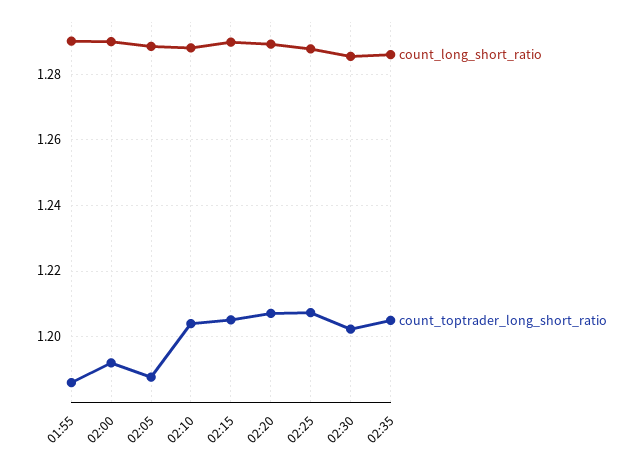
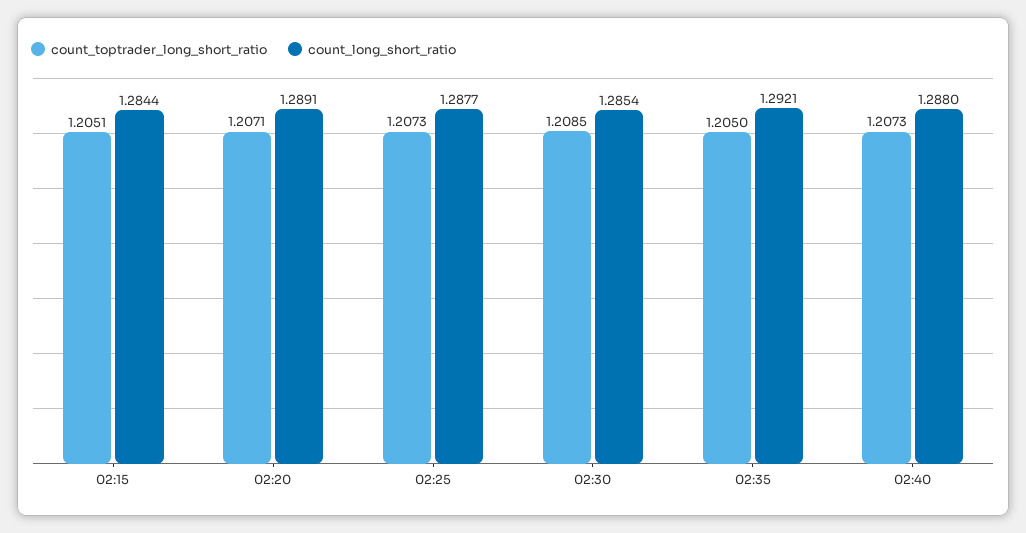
count_long_short_ratio, 01:55: 1.29 -> none
count_toptrader_long_short_ratio, 01:55: 1.186 -> none
count_long_short_ratio, 02:00: 1.29 -> none
count_toptrader_long_short_ratio, 02:00: 1.192 -> none
count_long_short_ratio, 02:05: 1.288 -> none
count_toptrader_long_short_ratio, 02:05: 1.188 -> none
count_long_short_ratio, 02:10: 1.288 -> none
count_toptrader_long_short_ratio, 02:10: 1.204 -> none
count_long_short_ratio, 02:15: 1.29 -> 1.2844
count_toptrader_long_short_ratio, 02:30: 1.202 -> 1.2085
count_long_short_ratio, 02:35: 1.286 -> 1.2921
count_toptrader_long_short_ratio, 02:40: none -> 1.2073
count_long_short_ratio, 02:40: none -> 1.288

